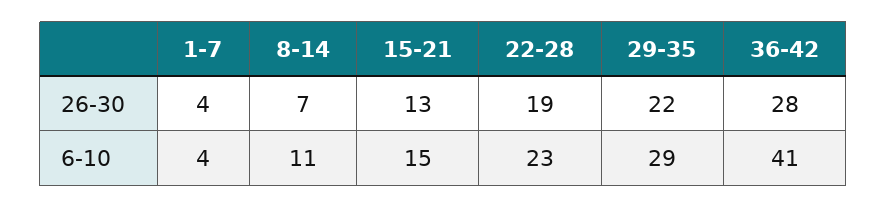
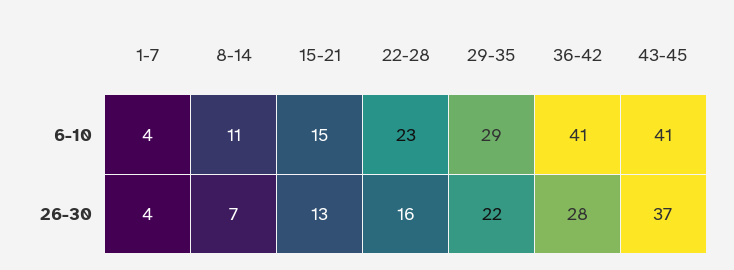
22-28, 26-30: 19 -> 16
43-45, 6-10: none -> 41
43-45, 26-30: none -> 37

